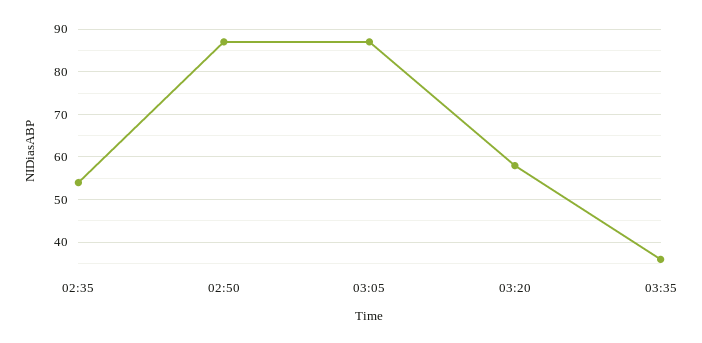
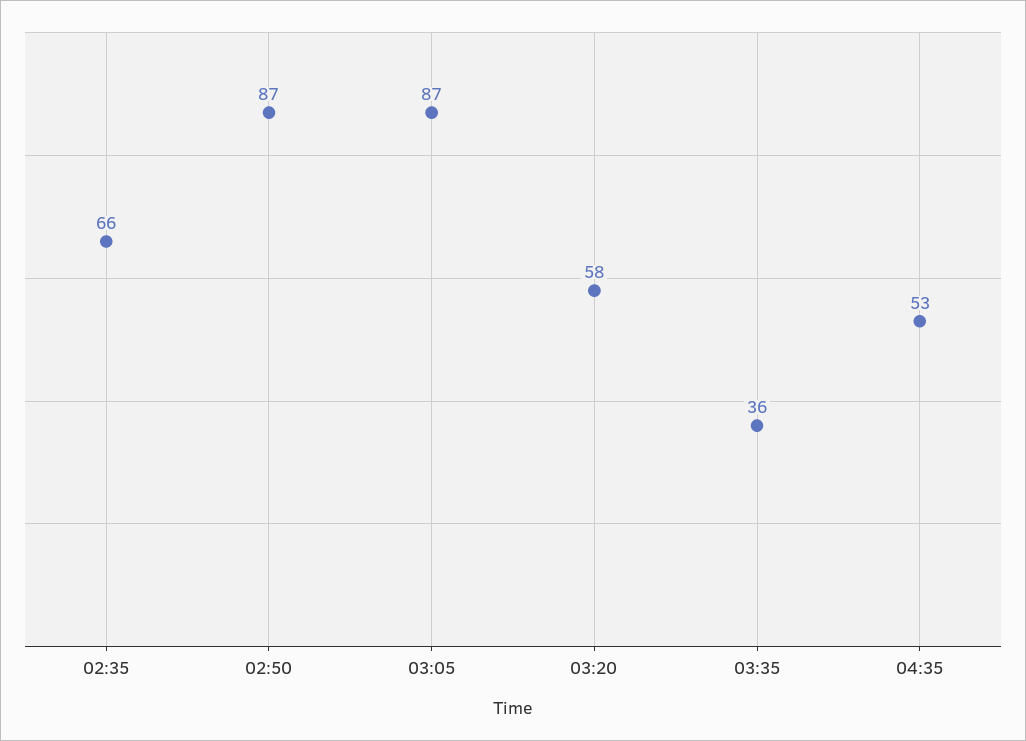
02:35: 55 -> 66
04:35: none -> 53

